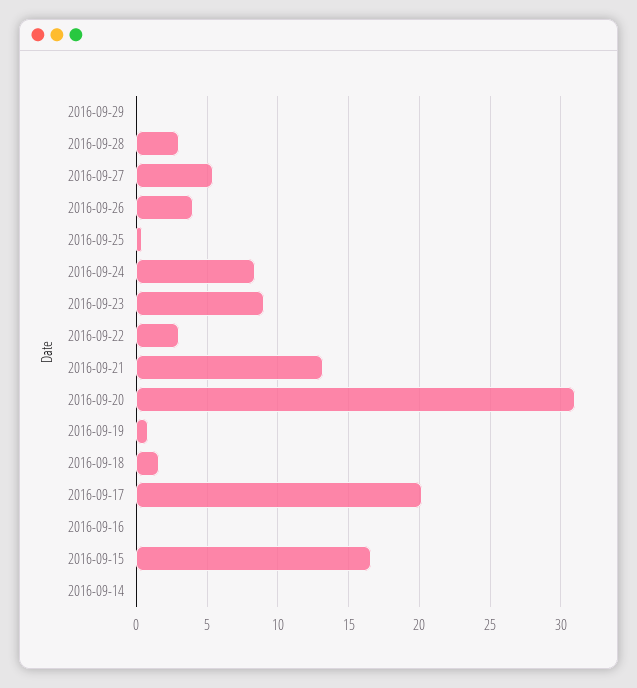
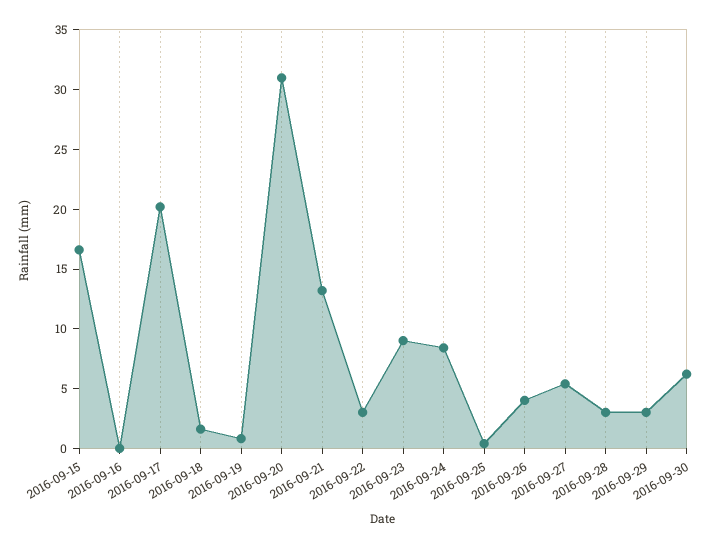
2016-09-29: 0 -> 3
2016-09-14: 0 -> none
2016-09-30: none -> 6

